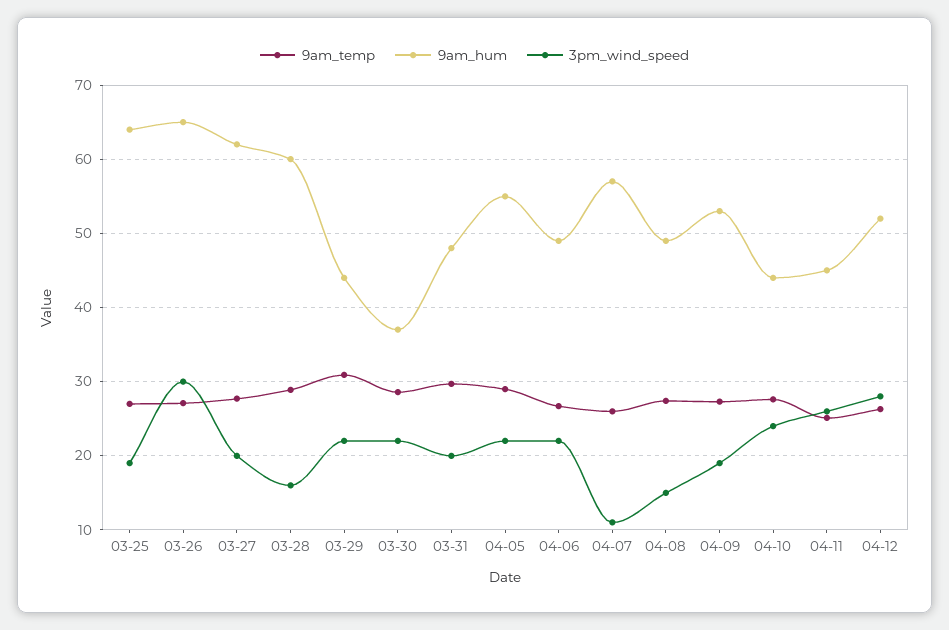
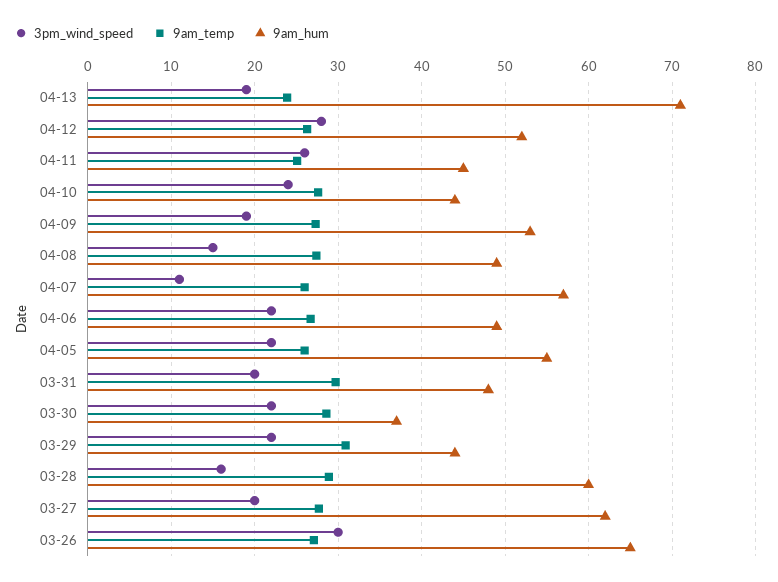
9am_temp, 03-25: 27 -> none
9am_hum, 03-25: 64 -> none
3pm_wind_speed, 03-25: 19 -> none
9am_temp, 04-05: 29 -> 26
3pm_wind_speed, 04-13: none -> 19
9am_temp, 04-13: none -> 24
9am_hum, 04-13: none -> 71

